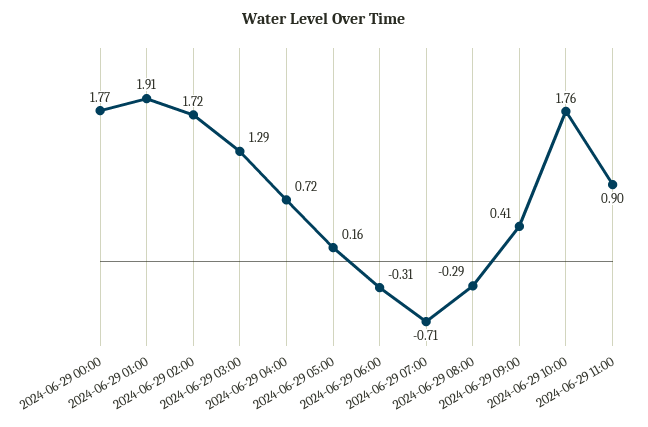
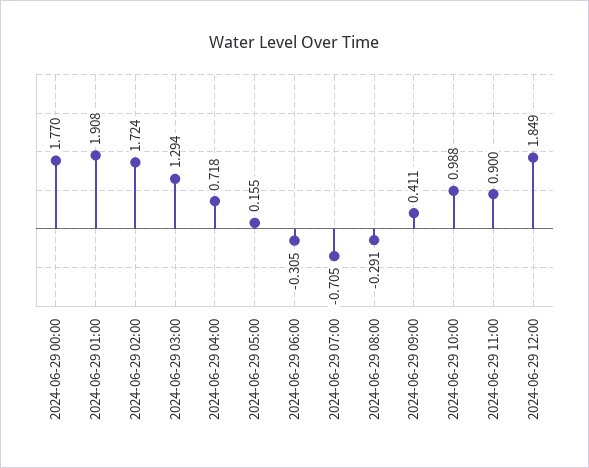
2024-06-29 10:00: 1.76 -> 0.988
2024-06-29 12:00: none -> 1.849

